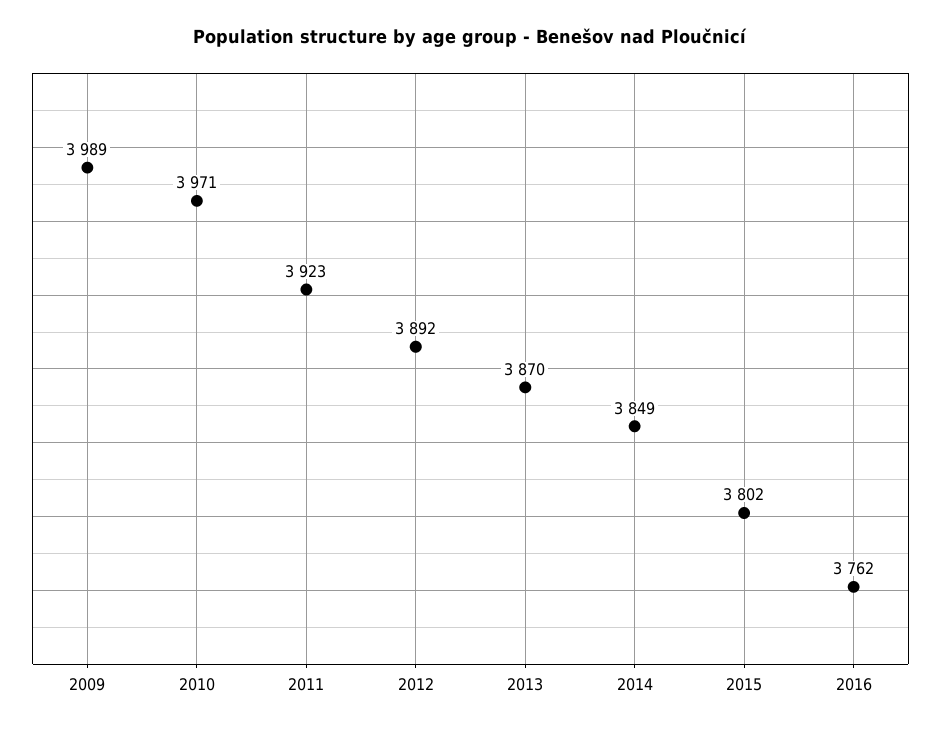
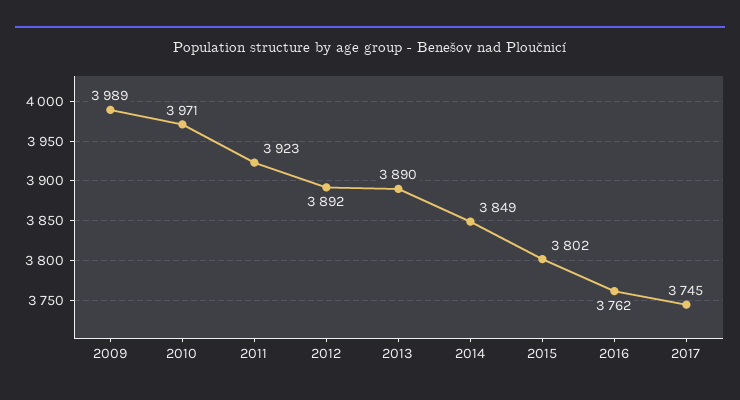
2013: 3870 -> 3890
2017: none -> 3745

